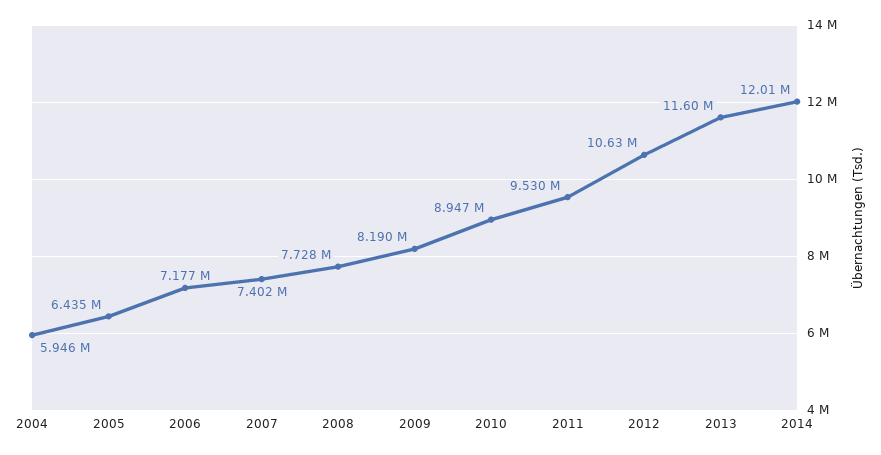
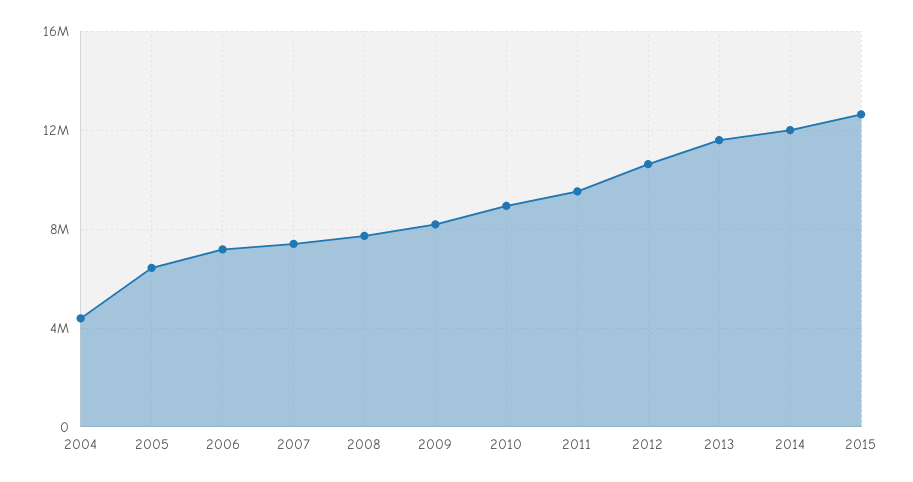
2004: 5946000 -> 4500000
2015: none -> 12500000

